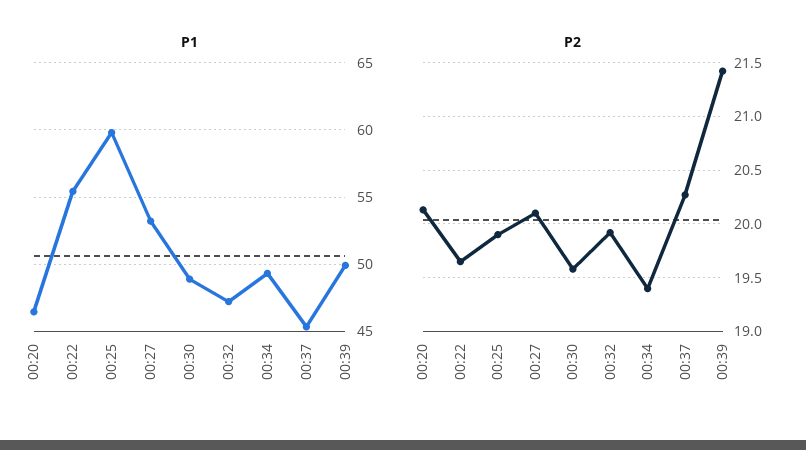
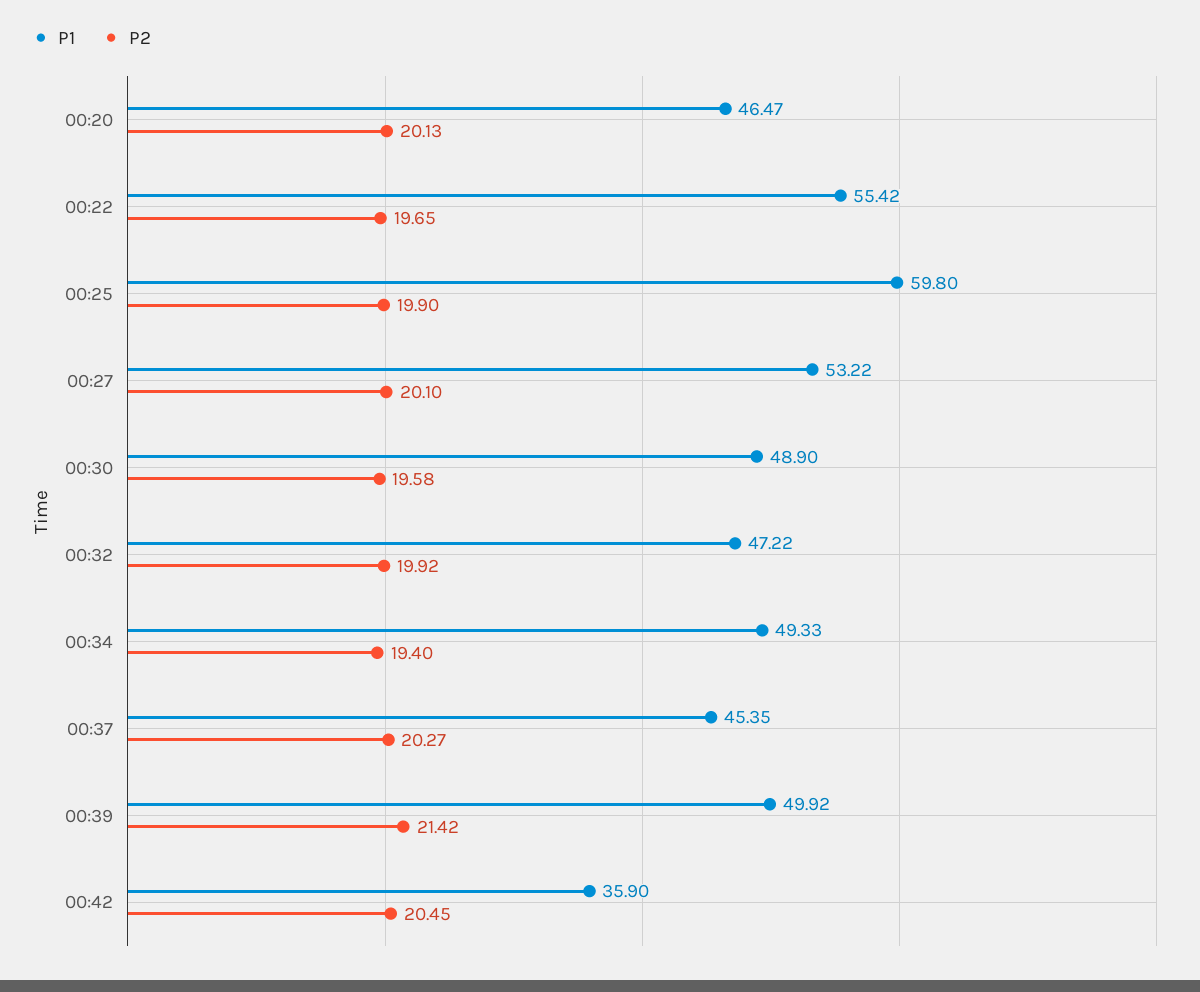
P1, 00:42: none -> 35.9
P2, 00:42: none -> 20.45

